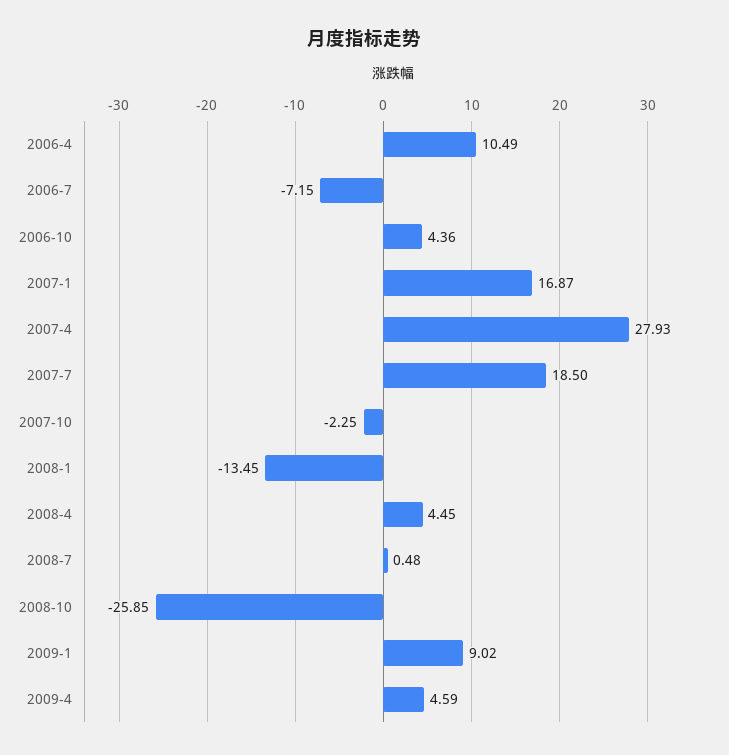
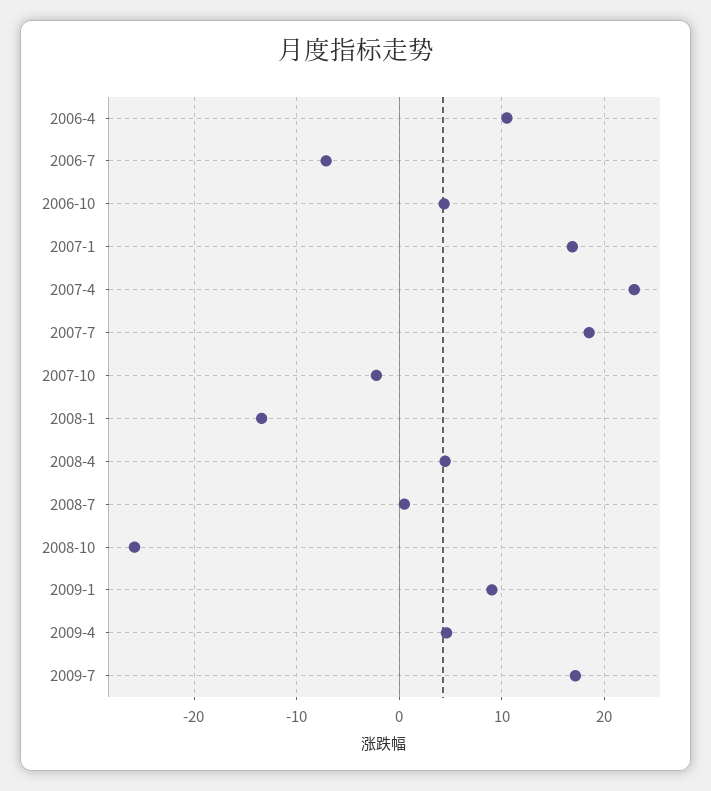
2007-4: 27.93 -> 23
2009-7: none -> 17

